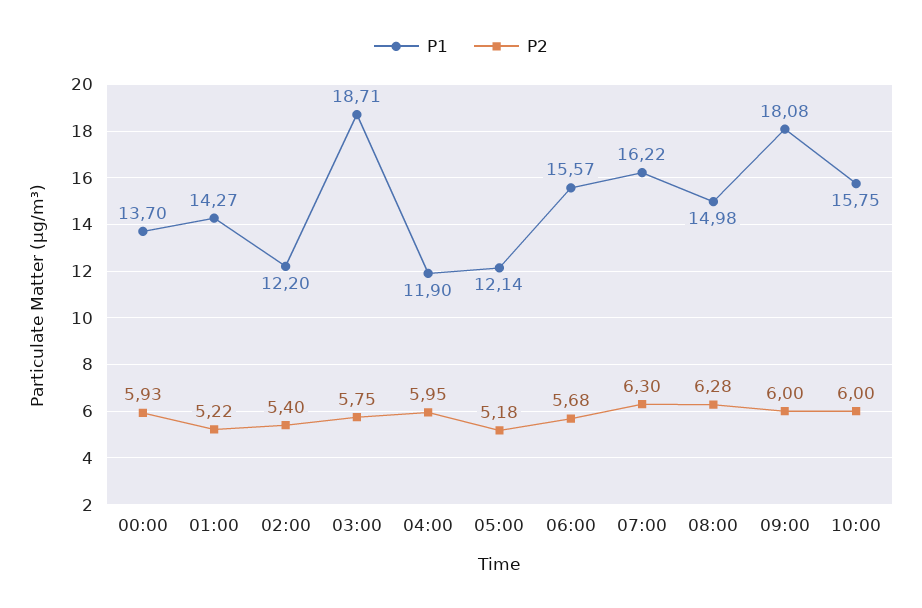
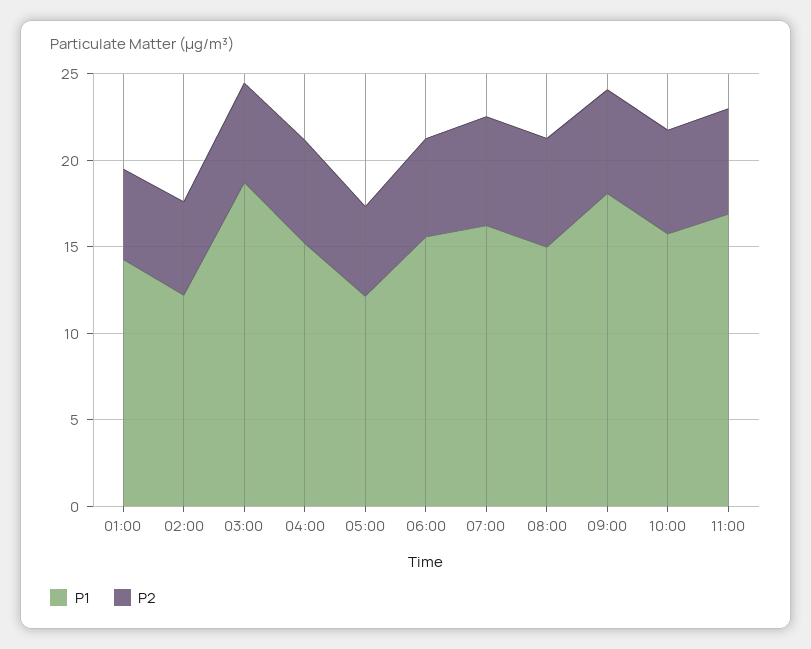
P1, 00:00: 13.7 -> none
P2, 00:00: 5.93 -> none
P1, 04:00: 11.9 -> 15
P1, 11:00: none -> 17
P2, 11:00: none -> 6

